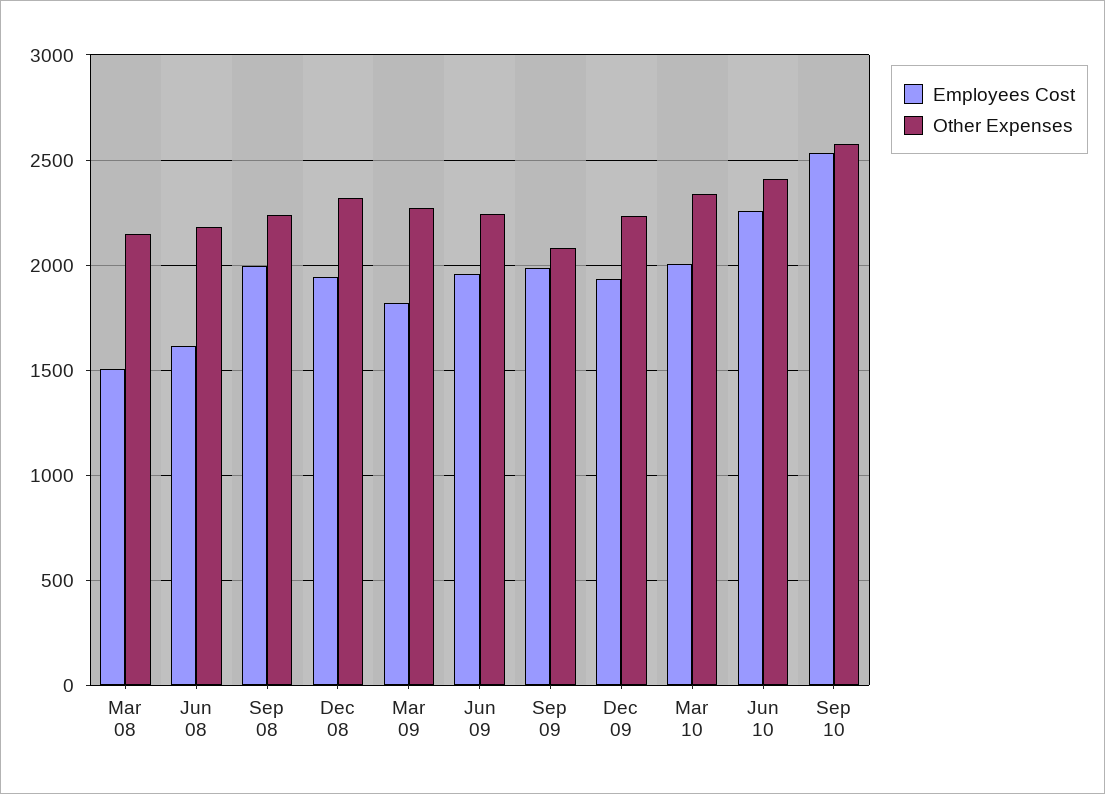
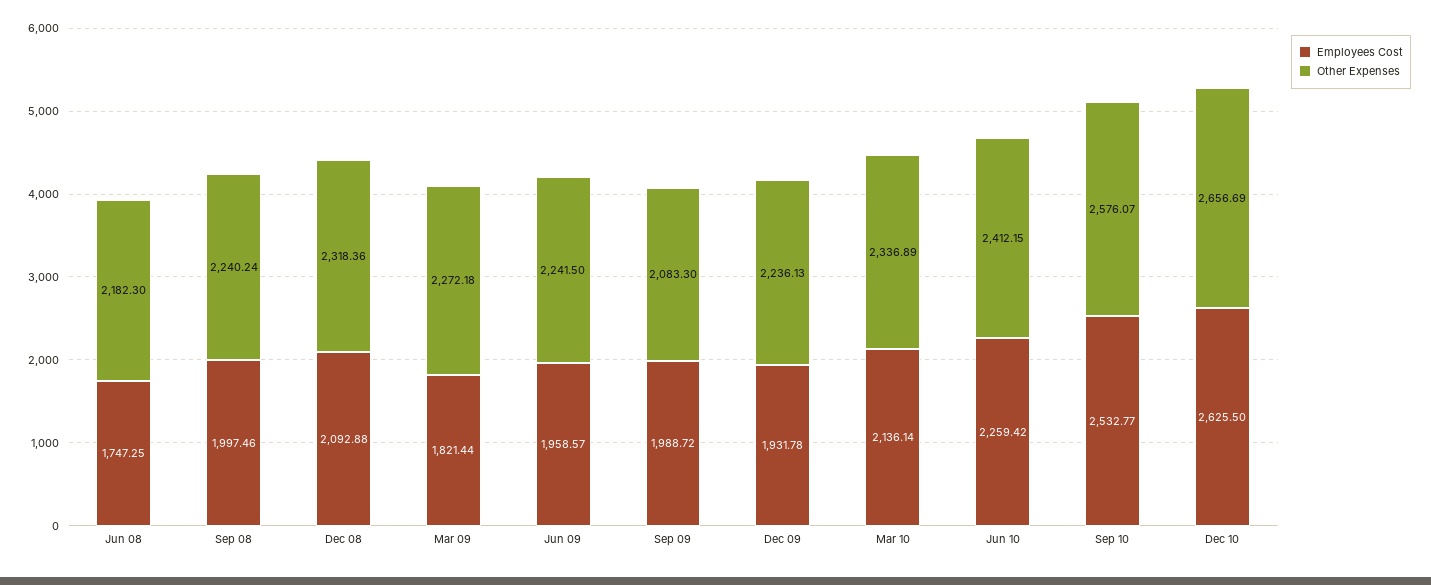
Employees Cost, Mar 08: 1500 -> none
Other Expenses, Mar 08: 2150 -> none
Employees Cost, Jun 08: 1600 -> 1747.25
Employees Cost, Dec 08: 1950 -> 2092.88
Employees Cost, Mar 10: 2000 -> 2136.14
Employees Cost, Dec 10: none -> 2625.5
Other Expenses, Dec 10: none -> 2656.69

